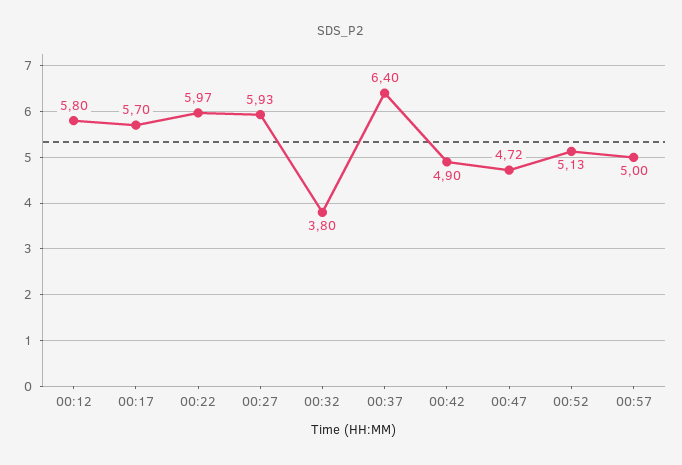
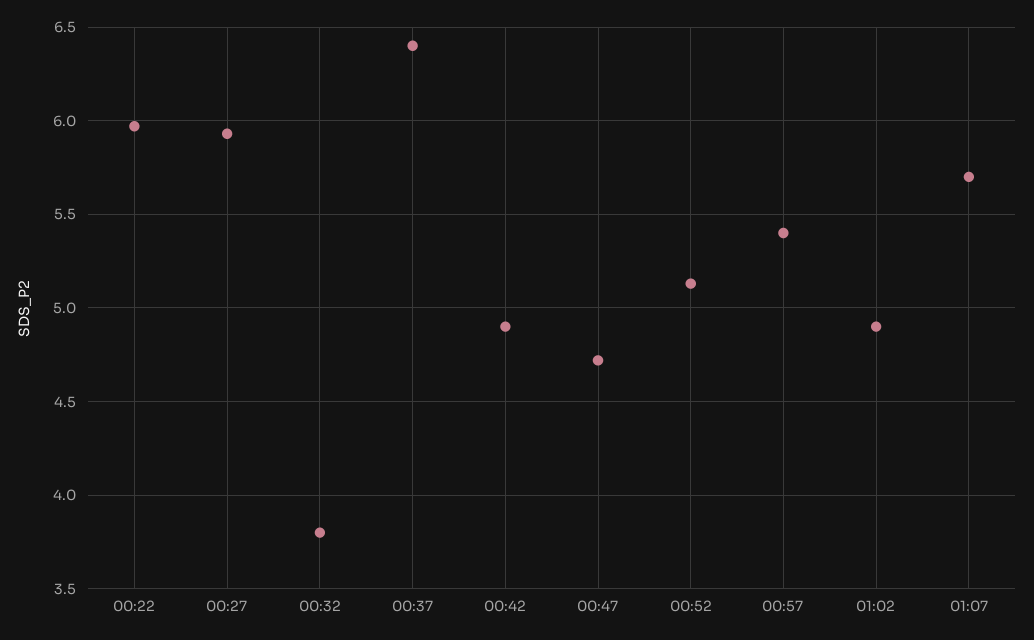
00:12: 5.8 -> none
00:17: 5.7 -> none
00:57: 5 -> 5.4
01:02: none -> 4.9
01:07: none -> 5.7

